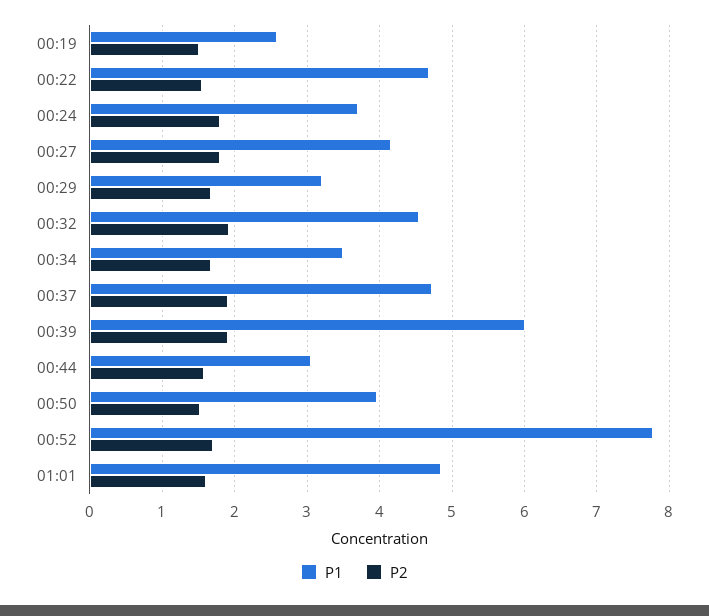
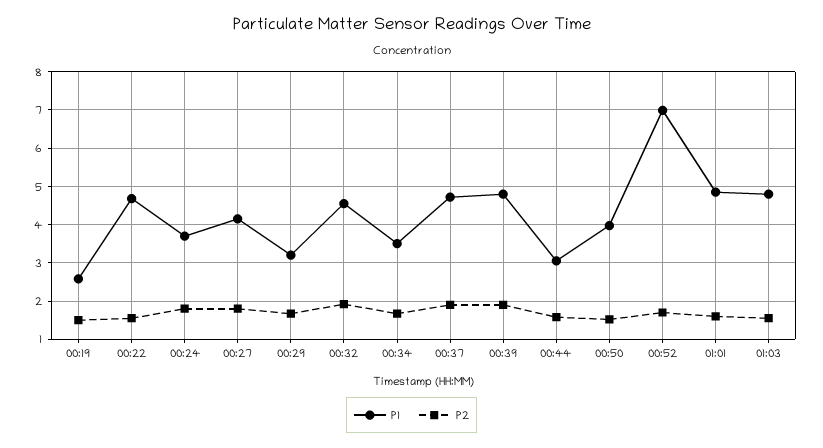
P1, 00:39: 6 -> 4.8
P1, 00:52: 7.8 -> 7
P1, 01:03: none -> 4.8
P2, 01:03: none -> 1.6

